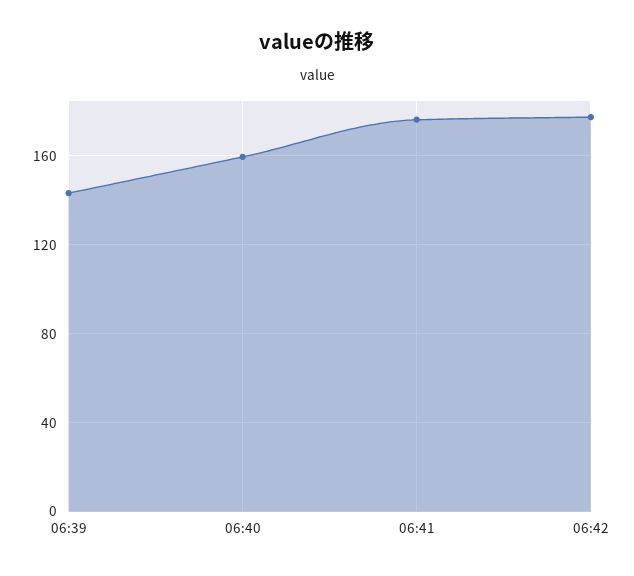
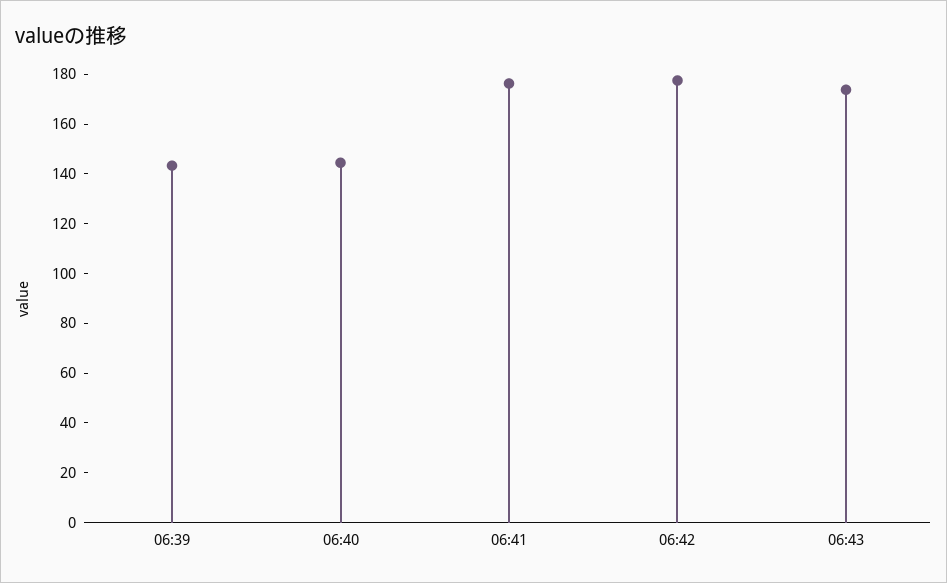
06:40: 160 -> 145
06:43: none -> 175

